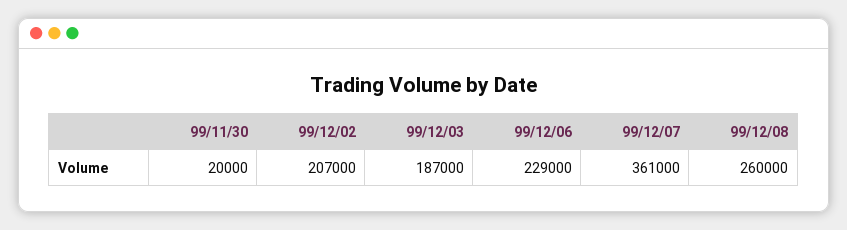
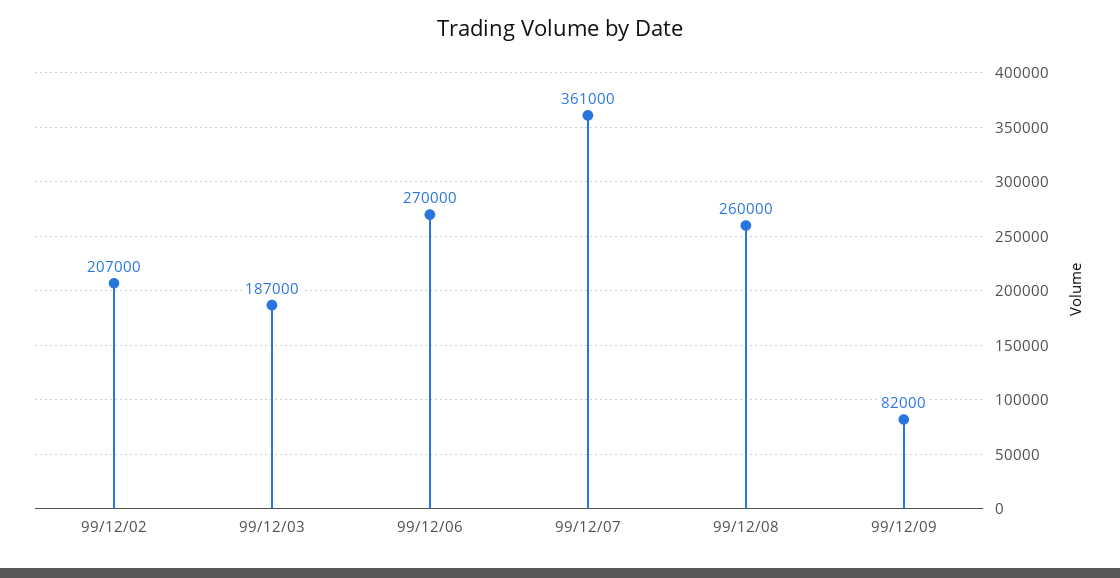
99/11/30: 20000 -> none
99/12/06: 229000 -> 270000
99/12/09: none -> 82000

